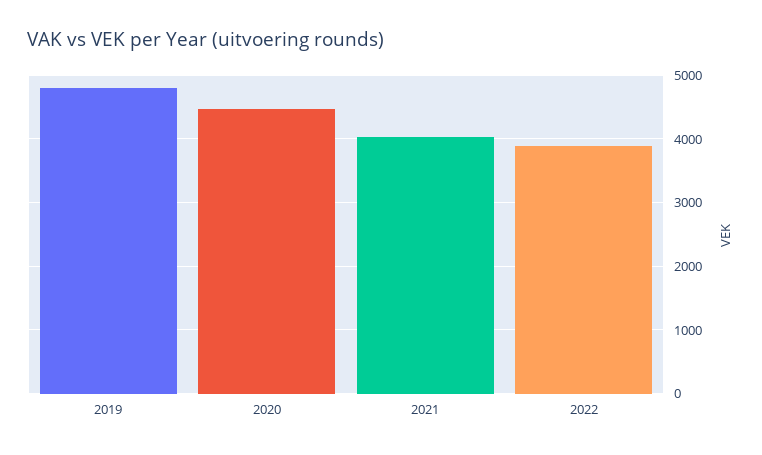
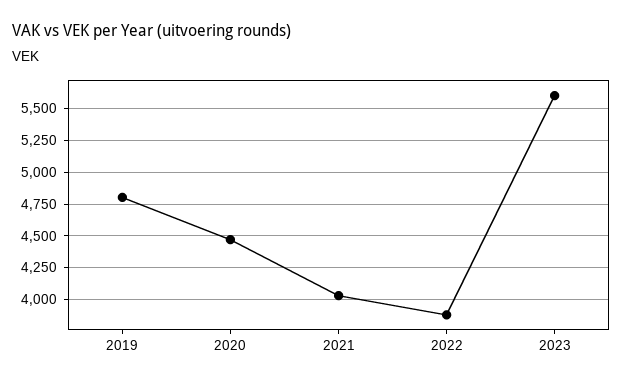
2023: none -> 5600

